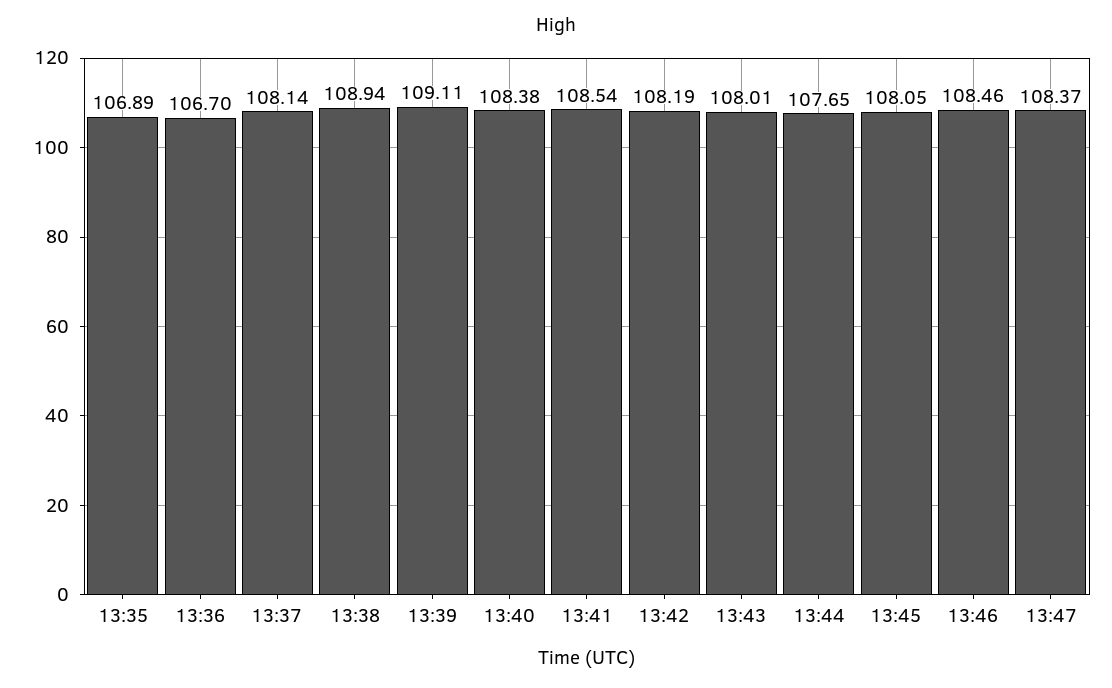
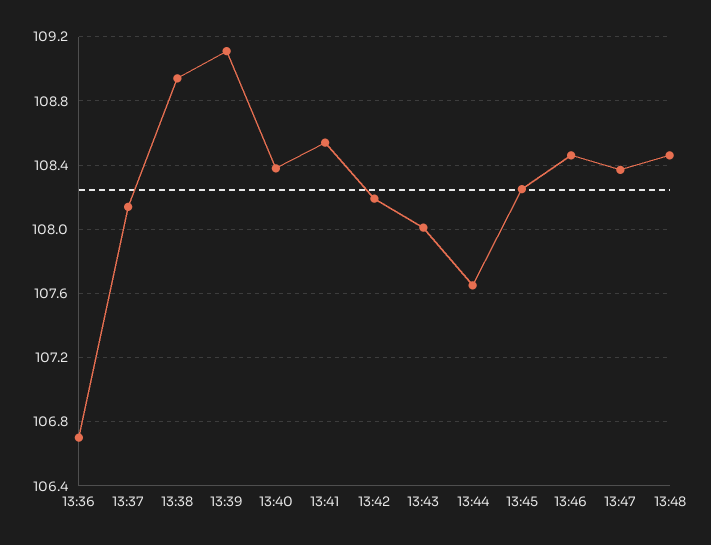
13:35: 106.89 -> none
13:45: 108.05 -> 108.25
13:48: none -> 108.45

